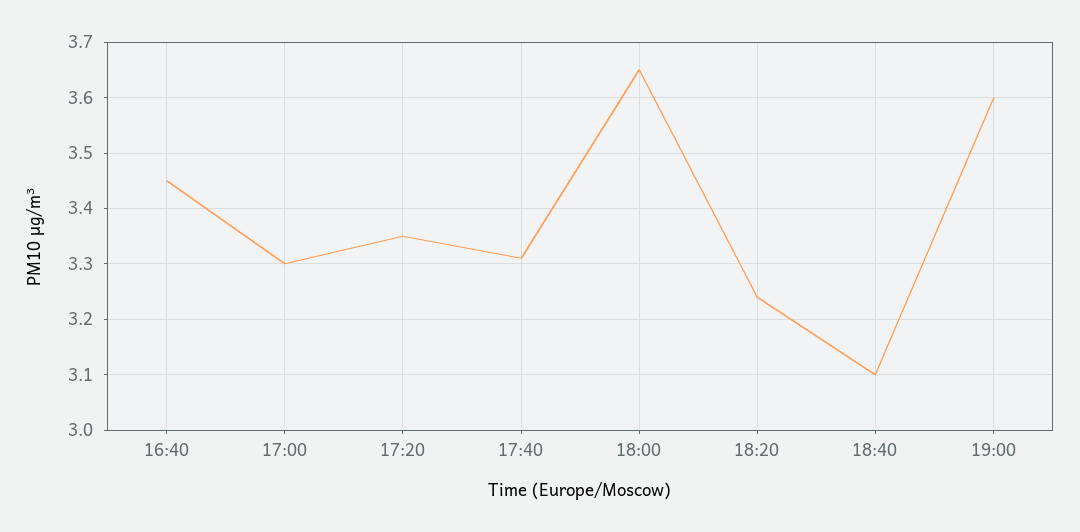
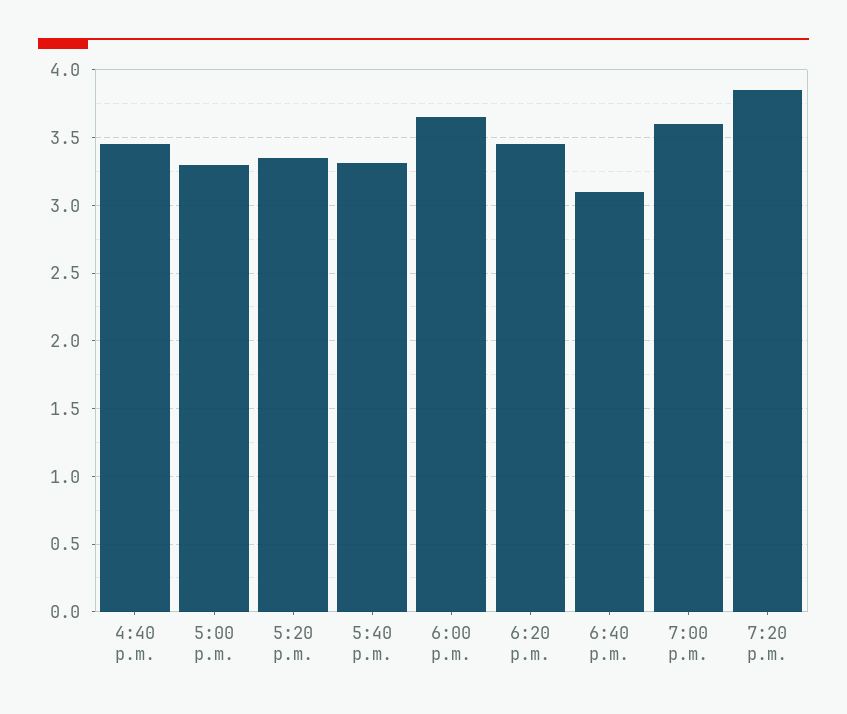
18:20: 3.25 -> 3.45
7:20 p.m.: none -> 3.85

